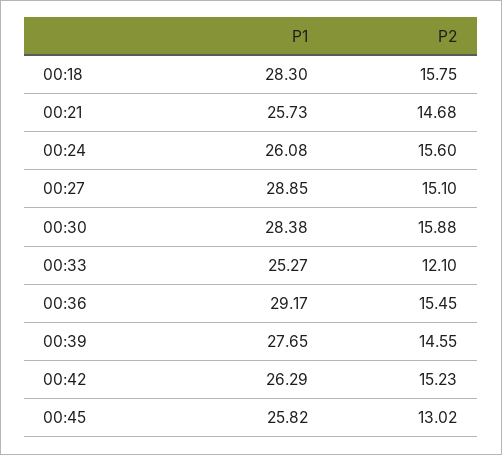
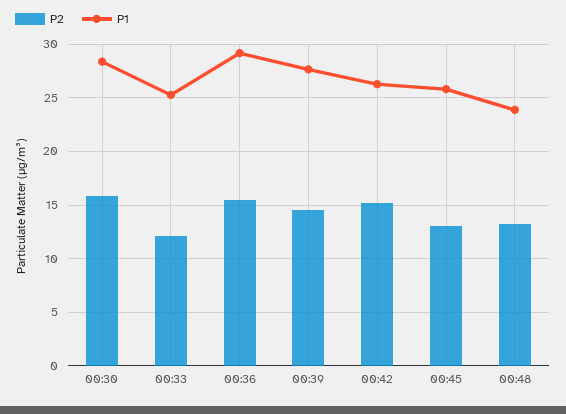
P1, 00:18: 28.3 -> none
P2, 00:18: 15.75 -> none
P1, 00:21: 25.73 -> none
P2, 00:21: 14.68 -> none
P1, 00:24: 26.08 -> none
P2, 00:24: 15.6 -> none
P1, 00:27: 28.85 -> none
P2, 00:27: 15.1 -> none
P2, 00:48: none -> 13
P1, 00:48: none -> 24

